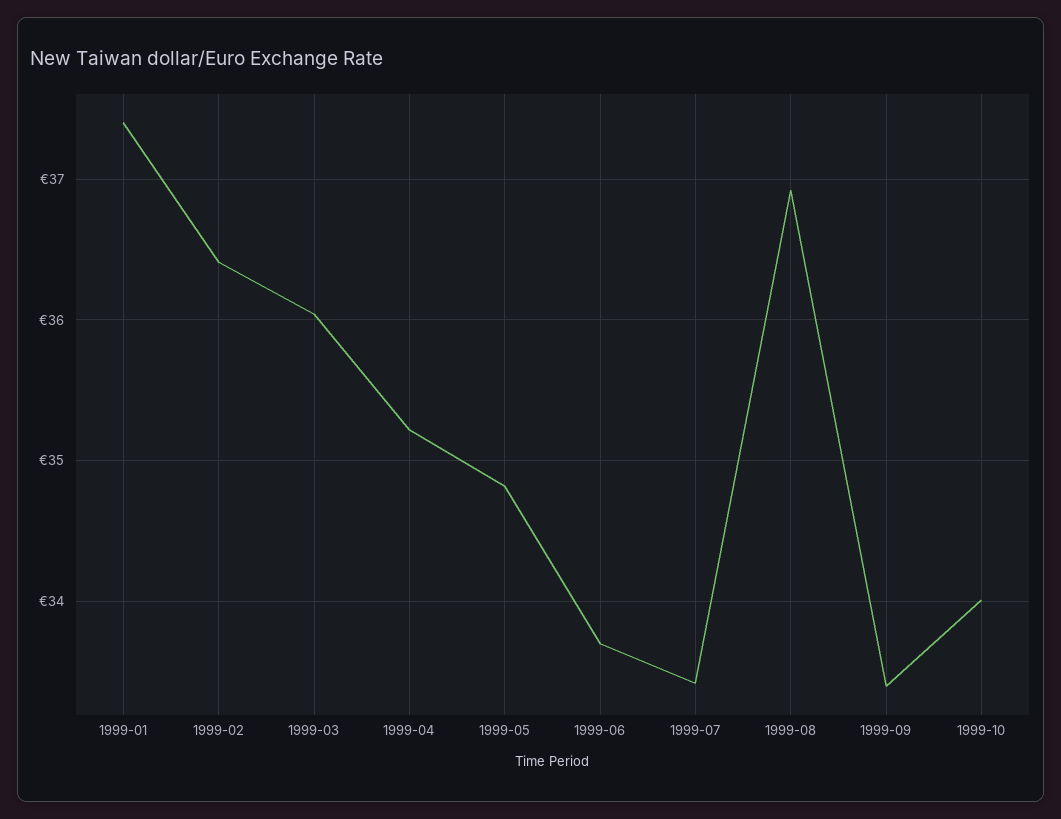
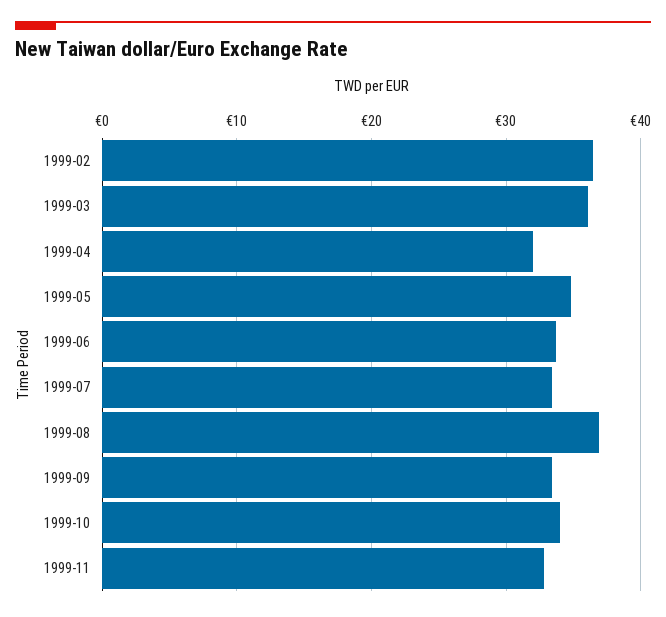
1999-01: 37.4 -> none
1999-04: 35.2 -> 32
1999-11: none -> 33

